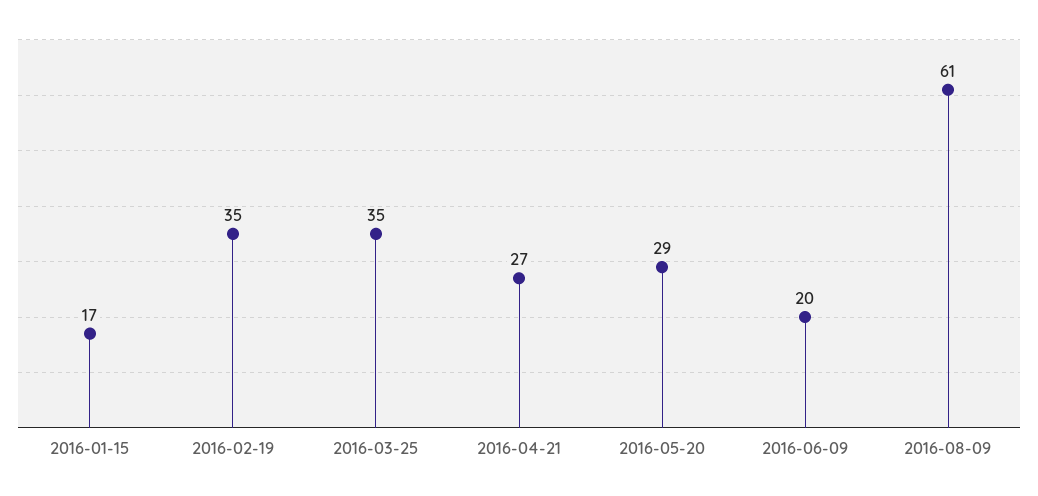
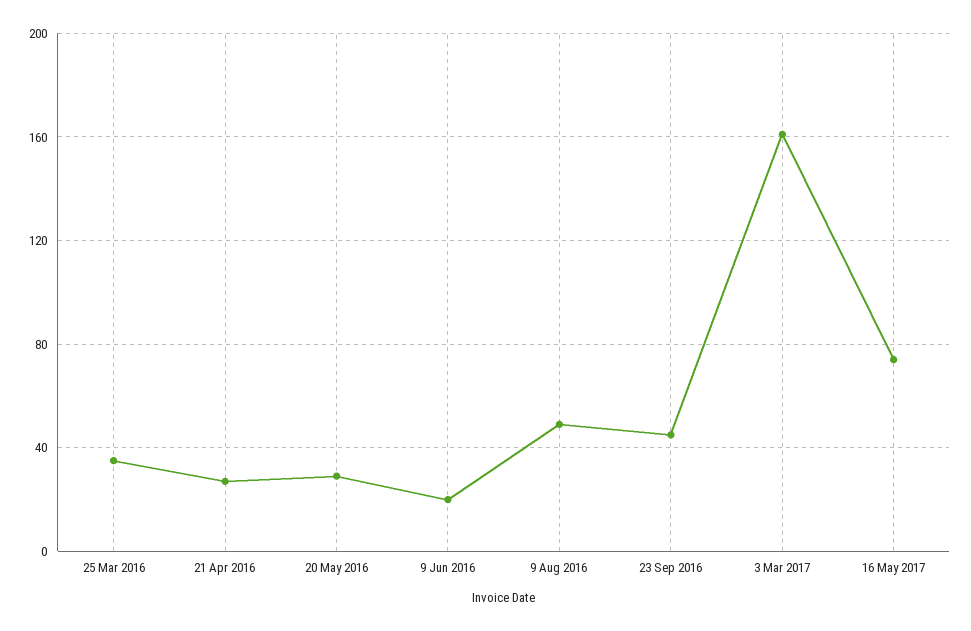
2016-01-15: 17 -> none
2016-02-19: 35 -> none
2016-08-09: 61 -> 50
23 Sep 2016: none -> 45
3 Mar 2017: none -> 160
16 May 2017: none -> 75

